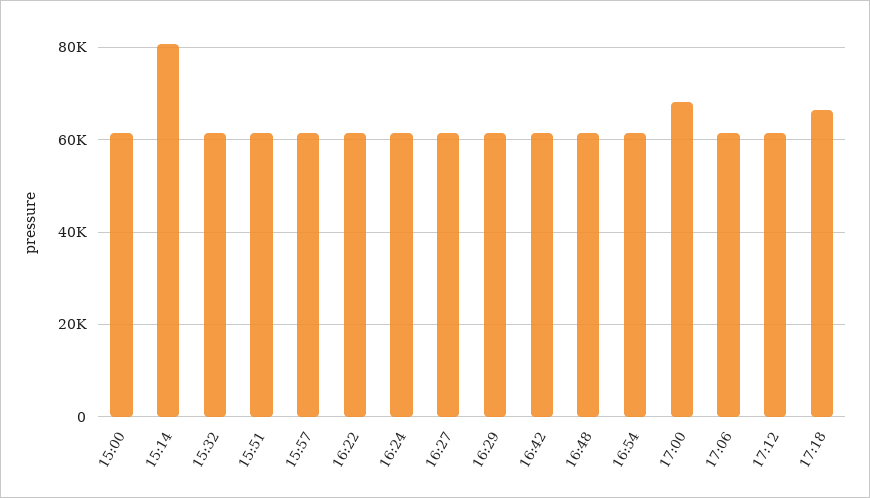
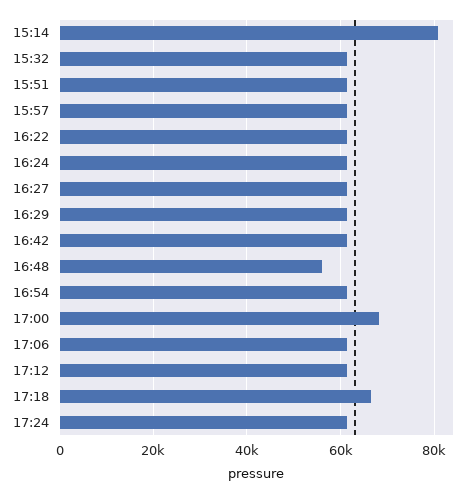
15:00: 62000 -> none
16:48: 62000 -> 56000
17:24: none -> 62000

